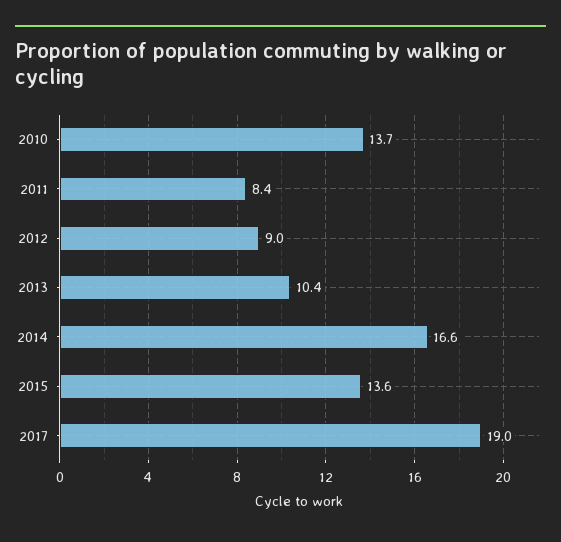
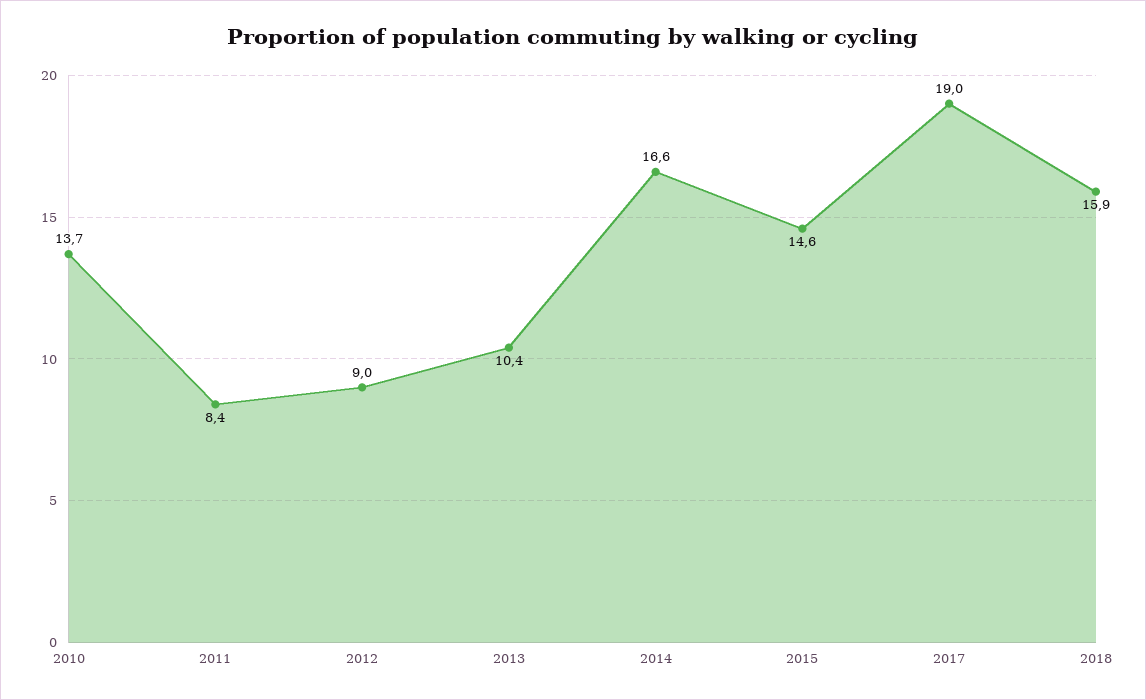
2015: 13.6 -> 14.6
2018: none -> 15.9

